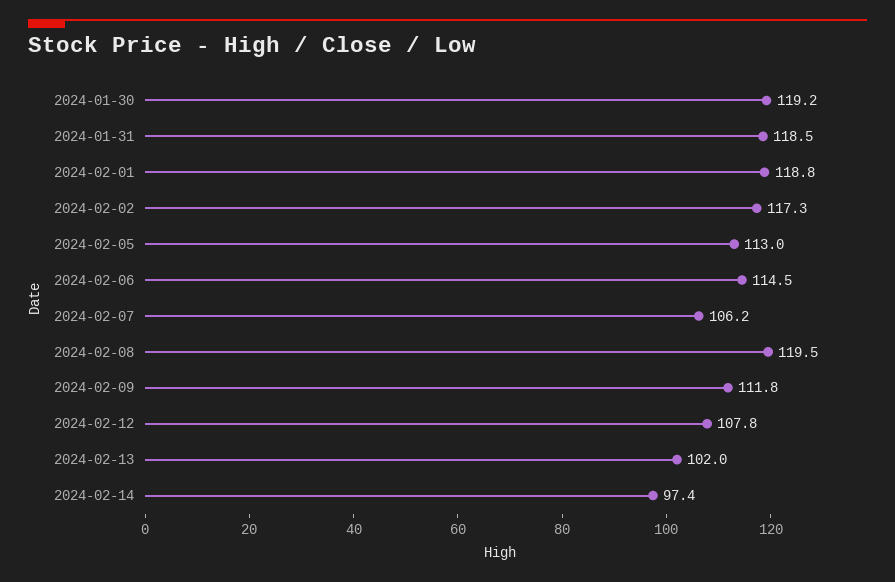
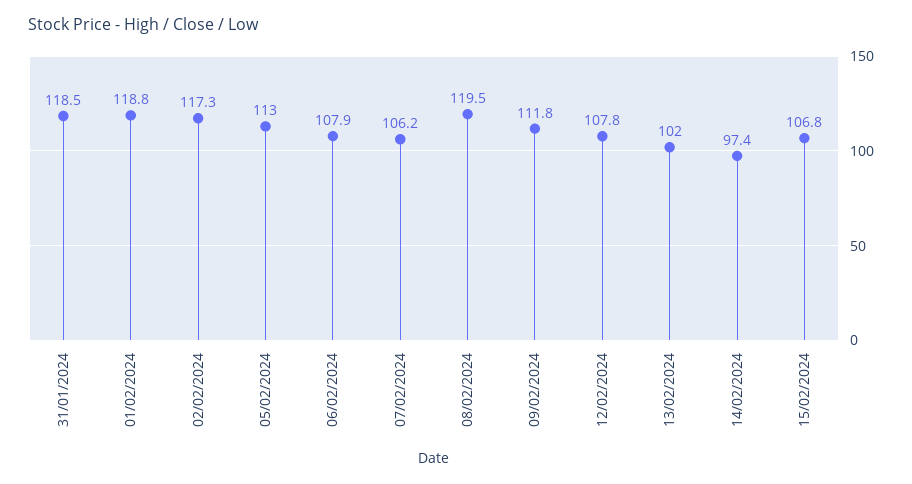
2024-01-30: 119.2 -> none
2024-02-06: 114.5 -> 107.9
15/02/2024: none -> 106.8

